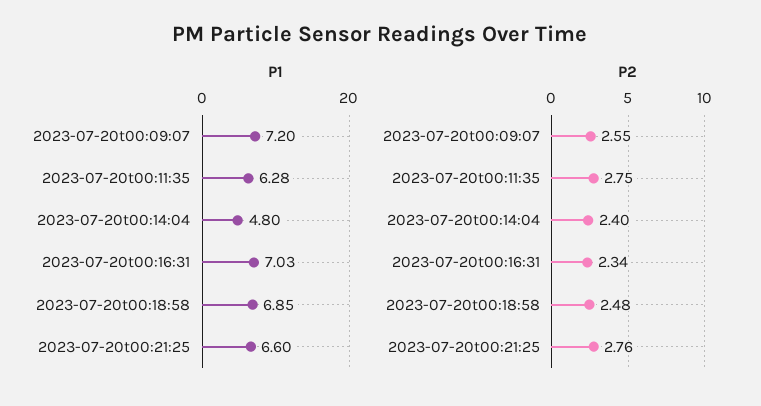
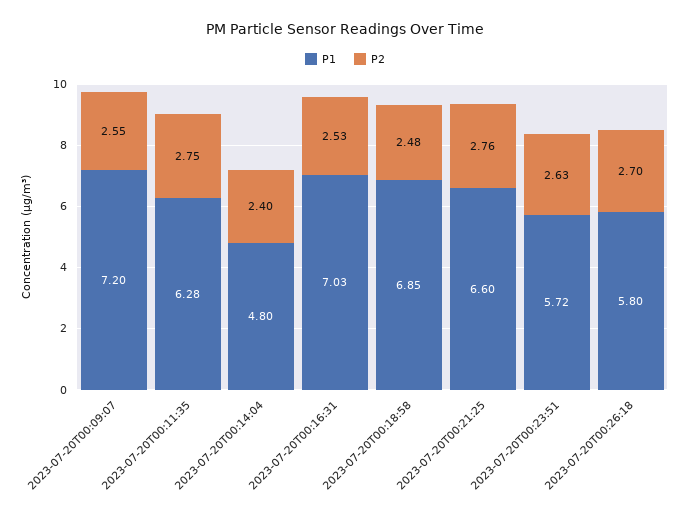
P2, 2023-07-20t00:16:31: 2.34 -> 2.53
P1, 2023-07-20T00:23:51: none -> 5.72
P2, 2023-07-20T00:23:51: none -> 2.63
P1, 2023-07-20T00:26:18: none -> 5.8
P2, 2023-07-20T00:26:18: none -> 2.7

